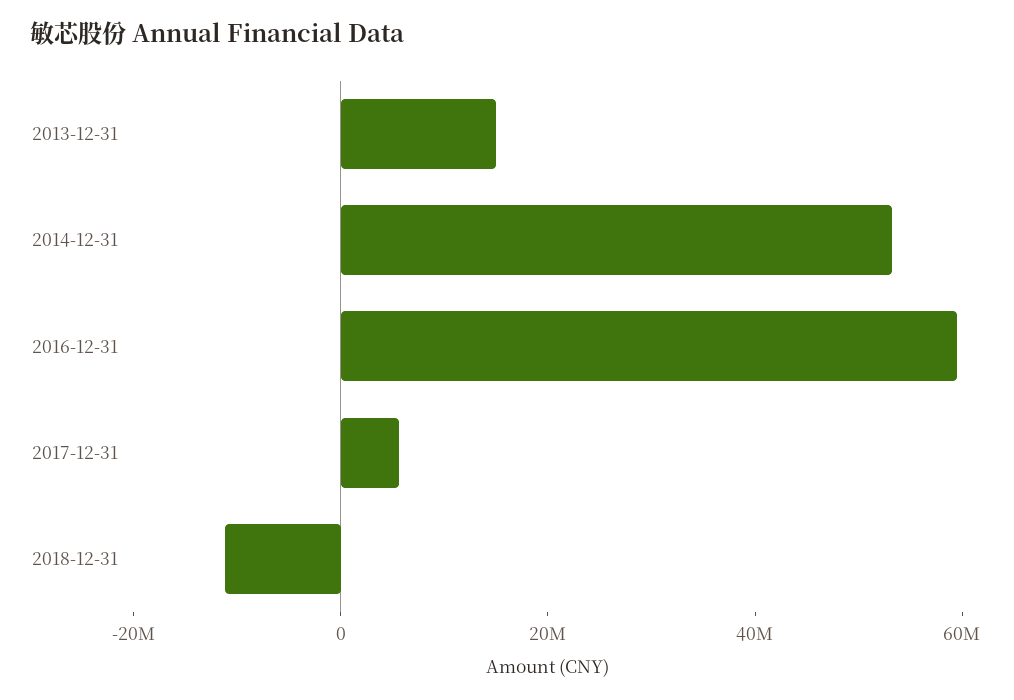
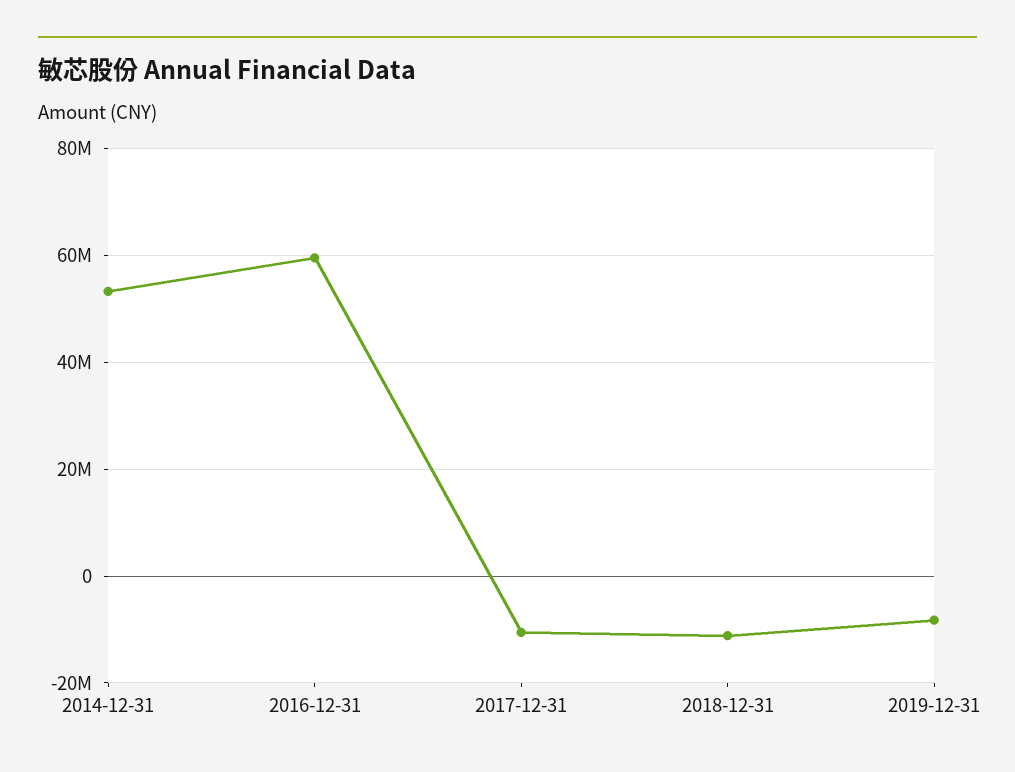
2013-12-31: 15000000 -> none
2017-12-31: 5000000 -> -10000000
2019-12-31: none -> -8000000

